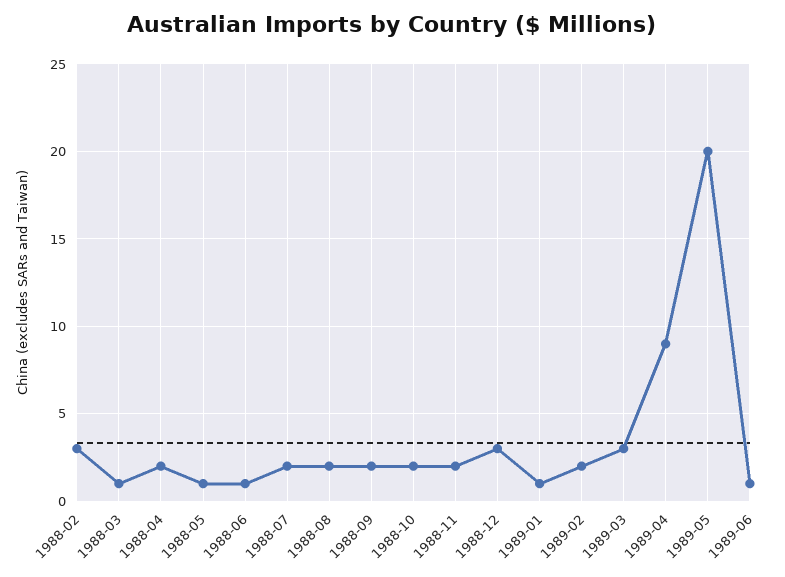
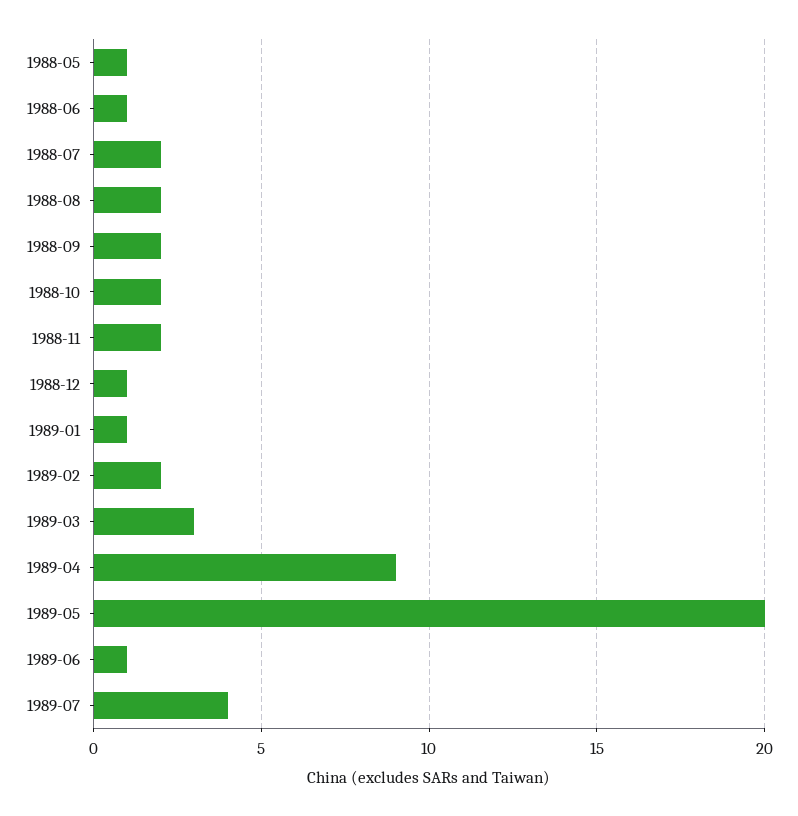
1988-02: 3 -> none
1988-03: 1 -> none
1988-04: 2 -> none
1988-12: 3 -> 1
1989-07: none -> 4

